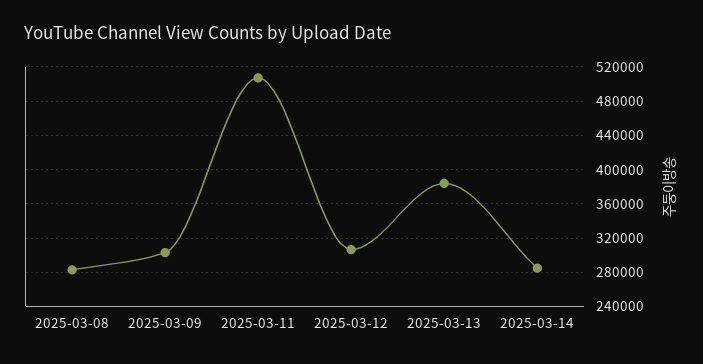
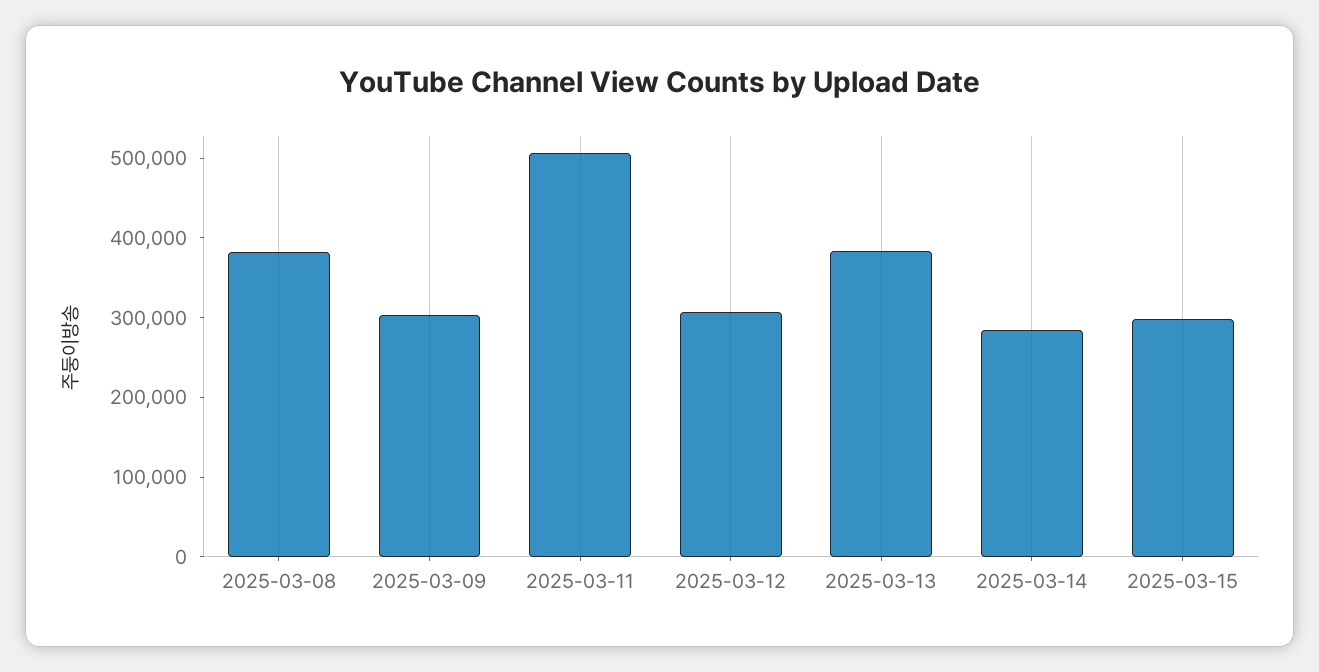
2025-03-08: 280000 -> 380000
2025-03-15: none -> 300000

